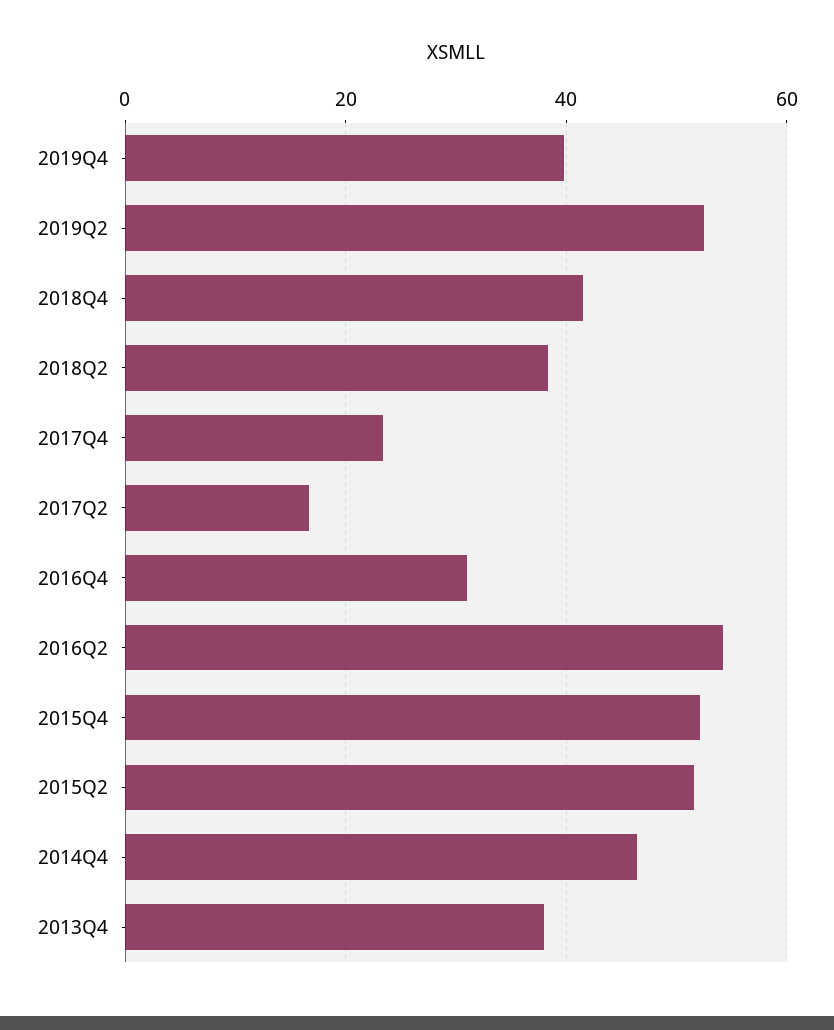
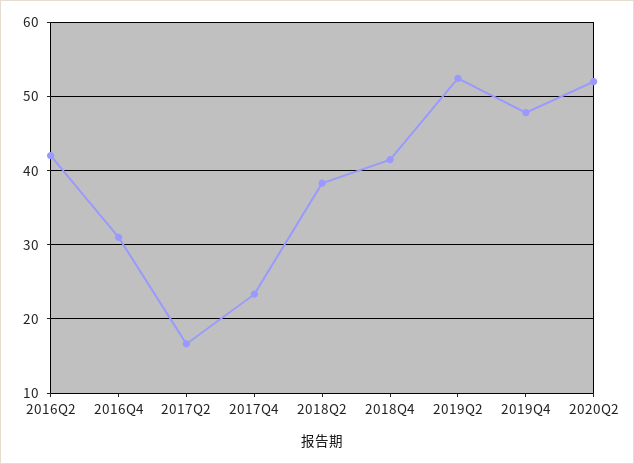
2019Q4: 40 -> 48
2016Q2: 54 -> 42
2015Q4: 52 -> none
2015Q2: 52 -> none
2014Q4: 46 -> none
2013Q4: 38 -> none
2020Q2: none -> 52

